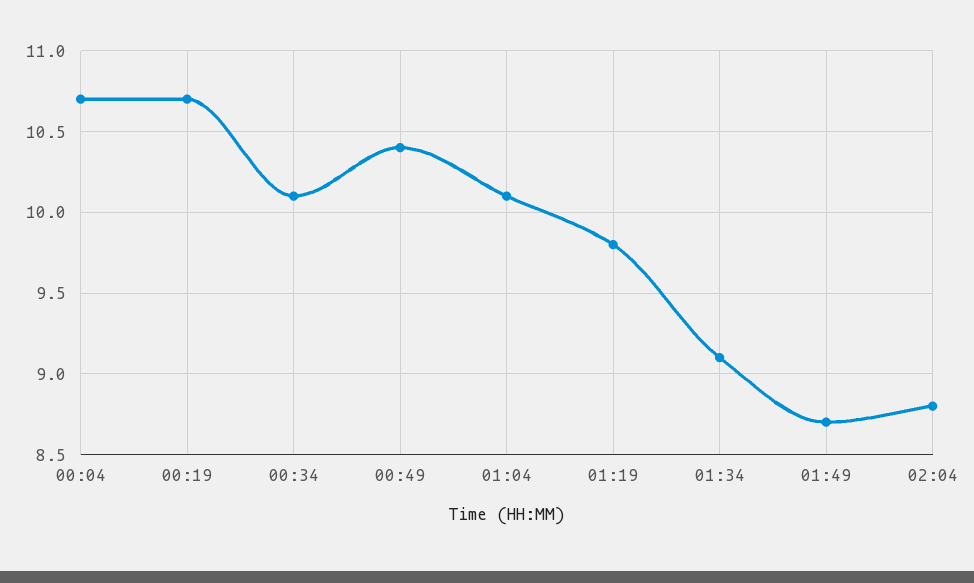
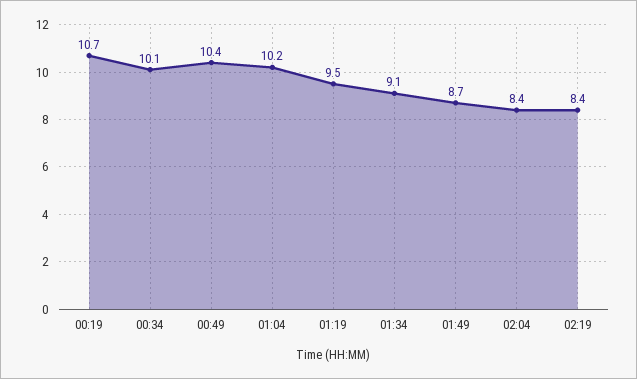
00:04: 10.7 -> none
01:04: 10.1 -> 10.2
01:19: 9.8 -> 9.5
02:04: 8.8 -> 8.4
02:19: none -> 8.4

